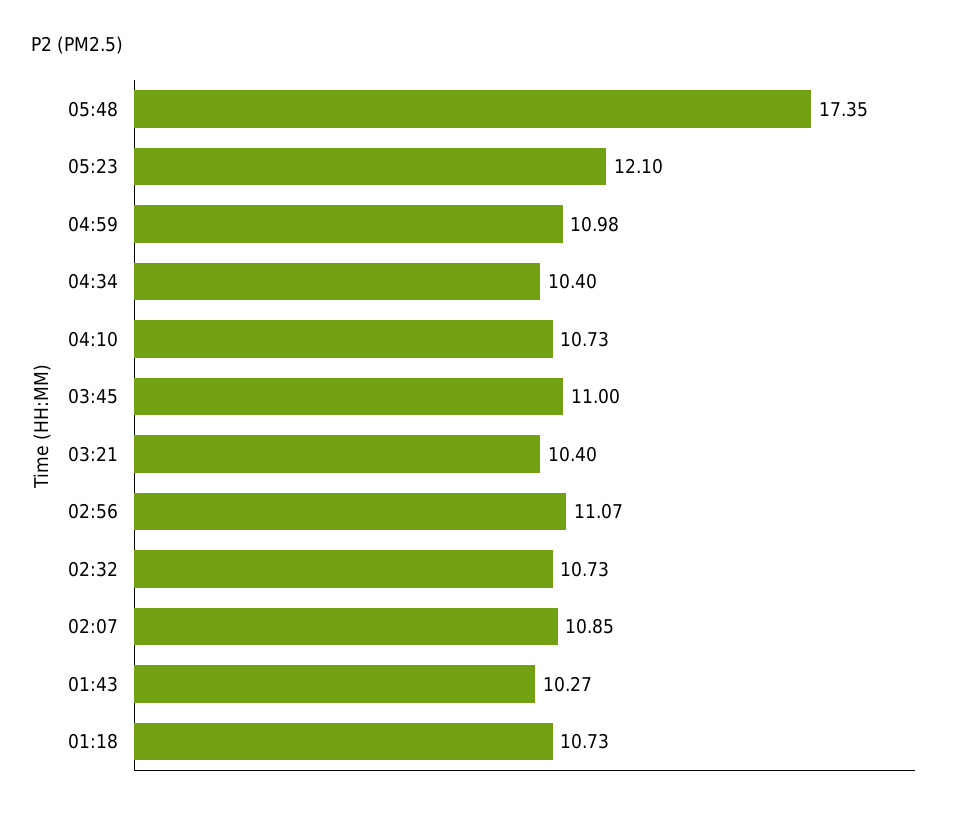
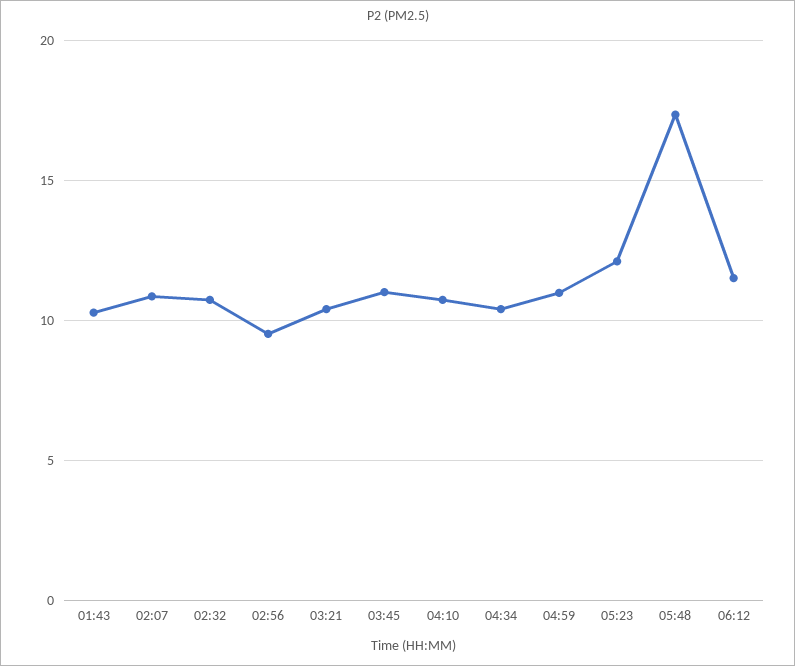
02:56: 11.07 -> 9.5
01:18: 10.73 -> none
06:12: none -> 11.5

